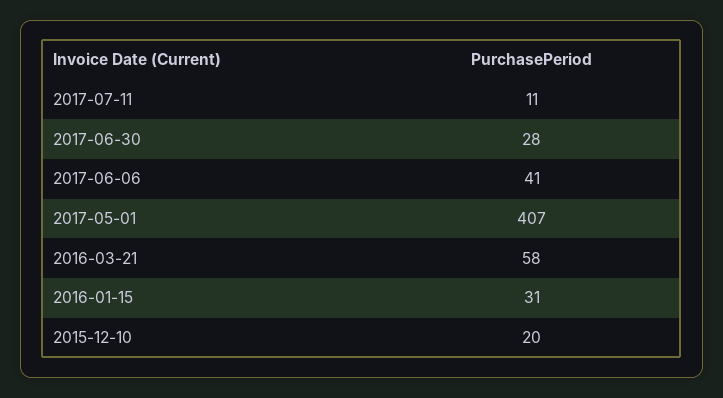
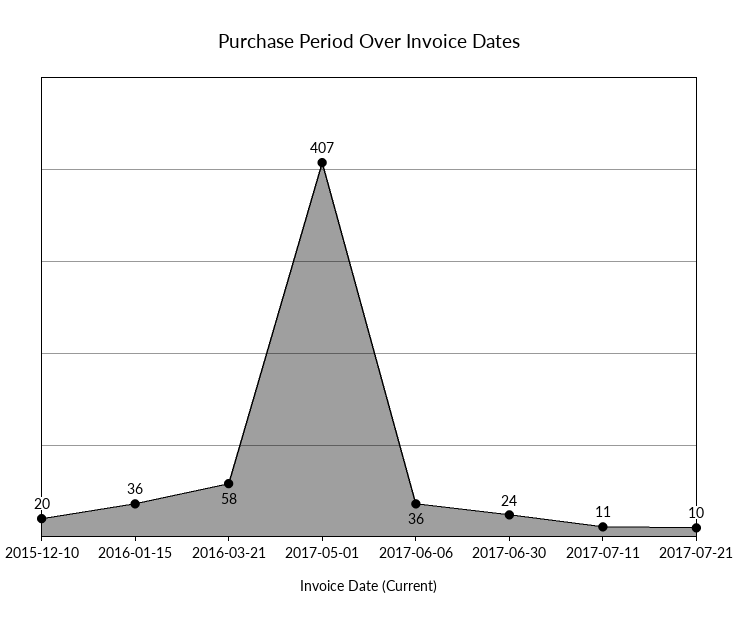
2017-06-30: 28 -> 24
2017-06-06: 41 -> 36
2016-01-15: 31 -> 36
2017-07-21: none -> 10

